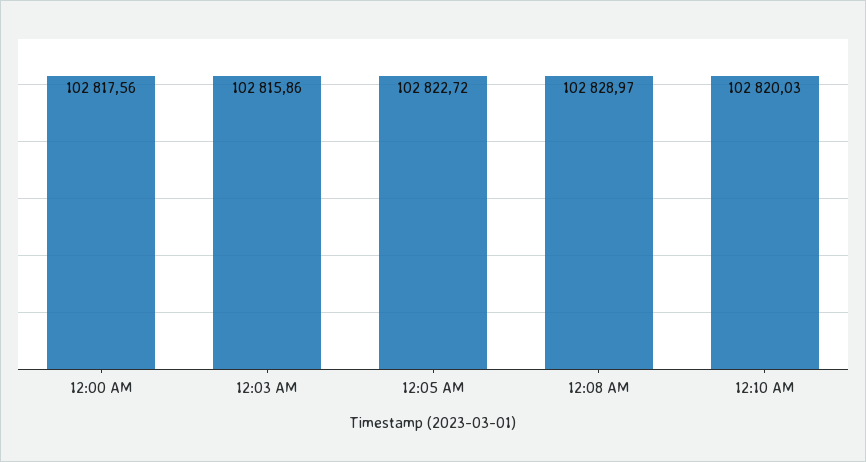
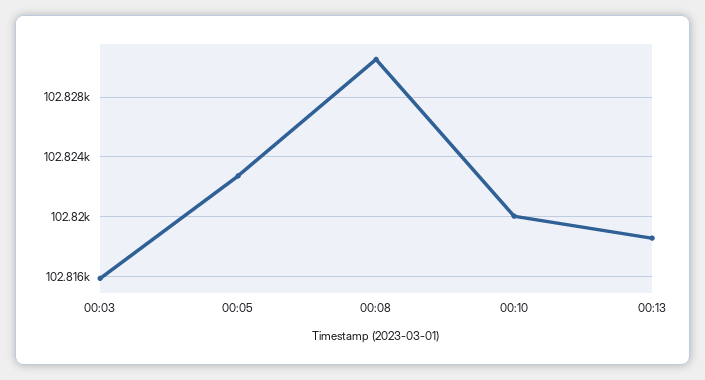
12:00 AM: 102817.56 -> none
12:08 AM: 102828.97 -> 102830.5
00:13: none -> 102818.5

